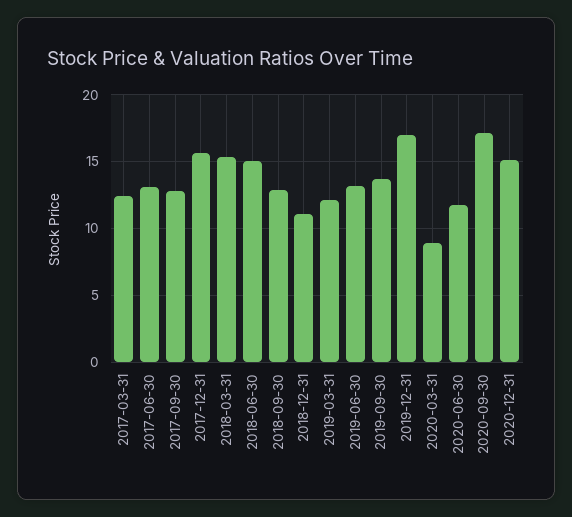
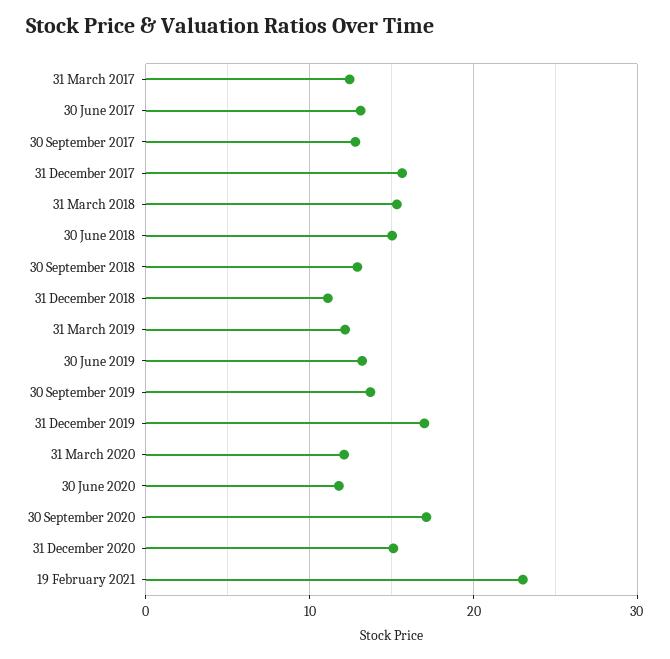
2020-03-31: 9 -> 12
19 February 2021: none -> 23

